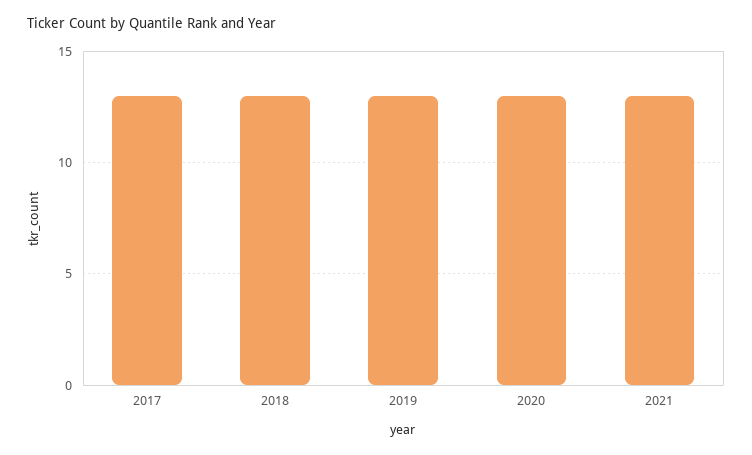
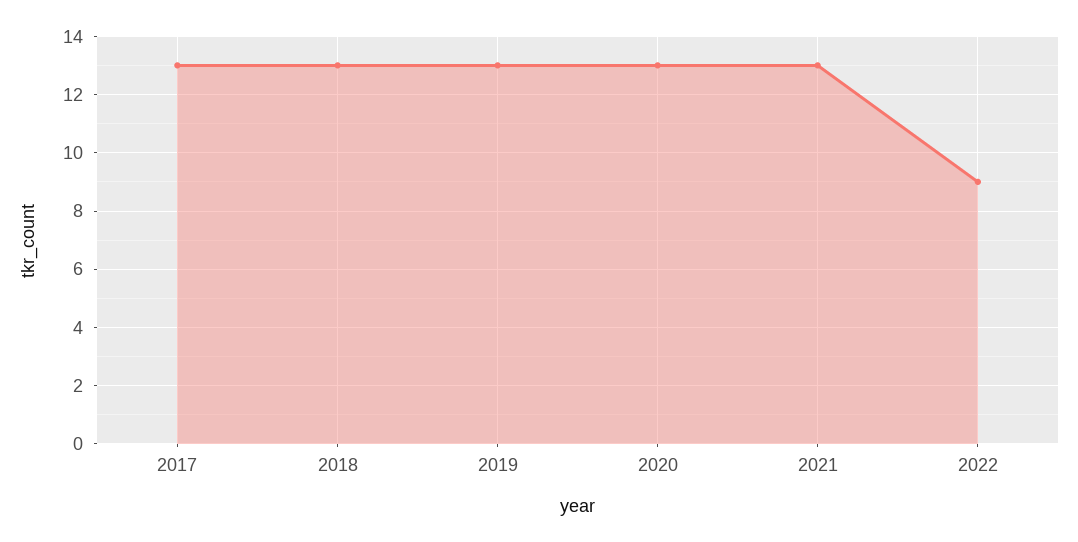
2022: none -> 9

